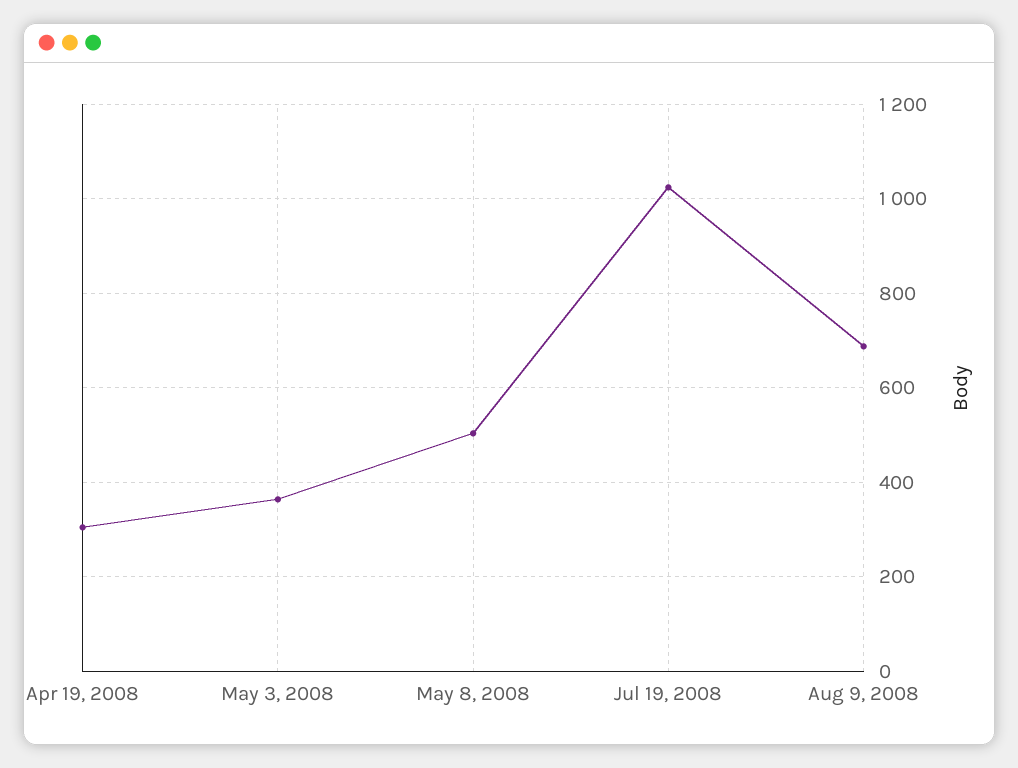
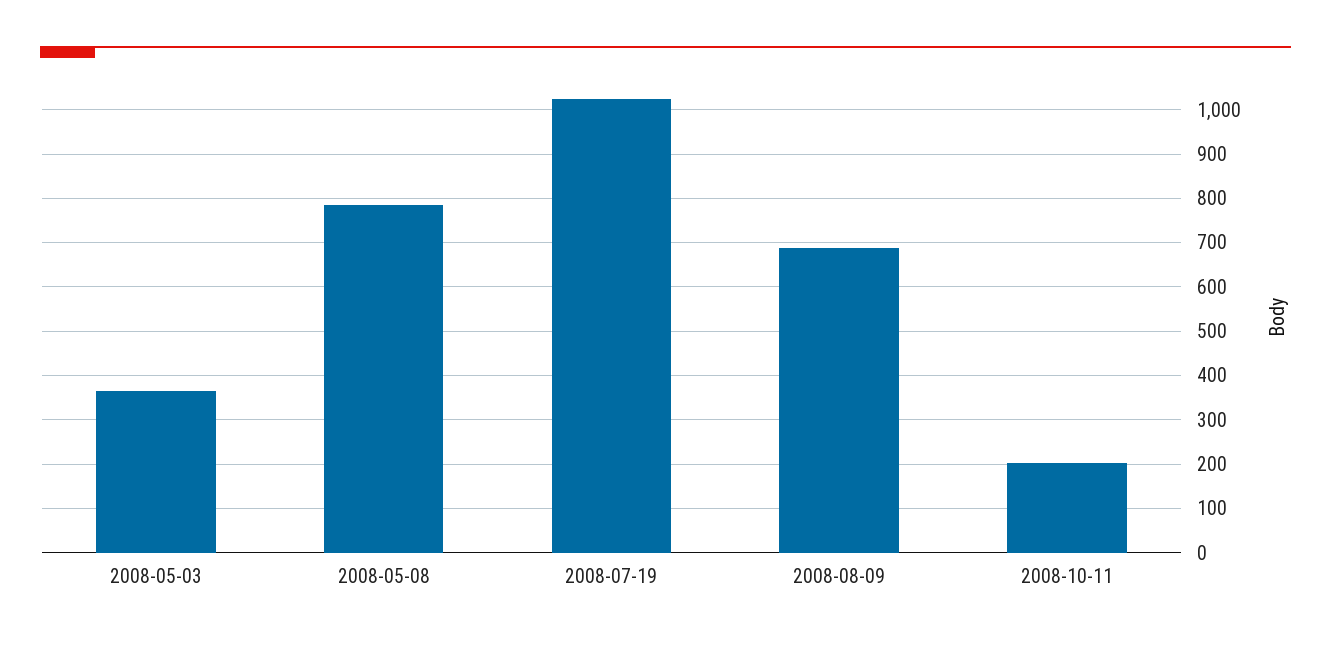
Apr 19, 2008: 300 -> none
May 8, 2008: 500 -> 780
2008-10-11: none -> 200

